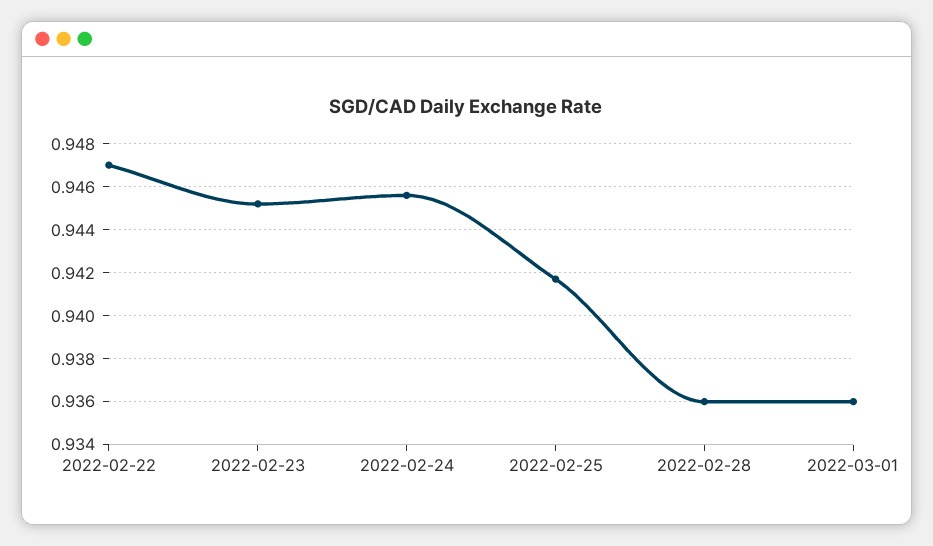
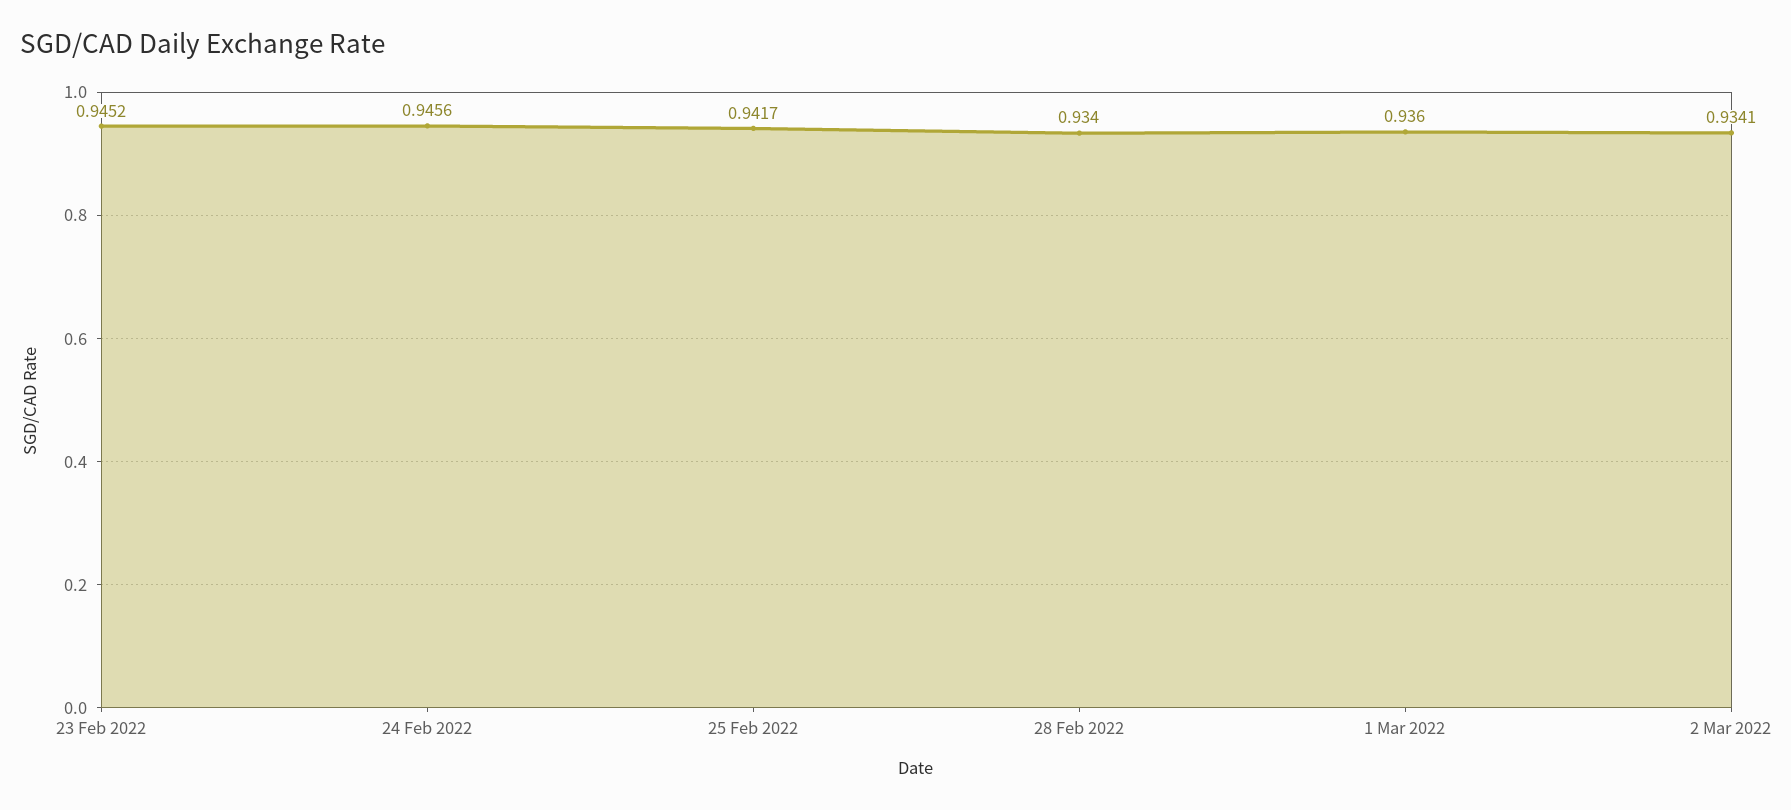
2022-02-22: 0.947 -> none
2022-02-28: 0.936 -> 0.934
2 Mar 2022: none -> 0.9341

